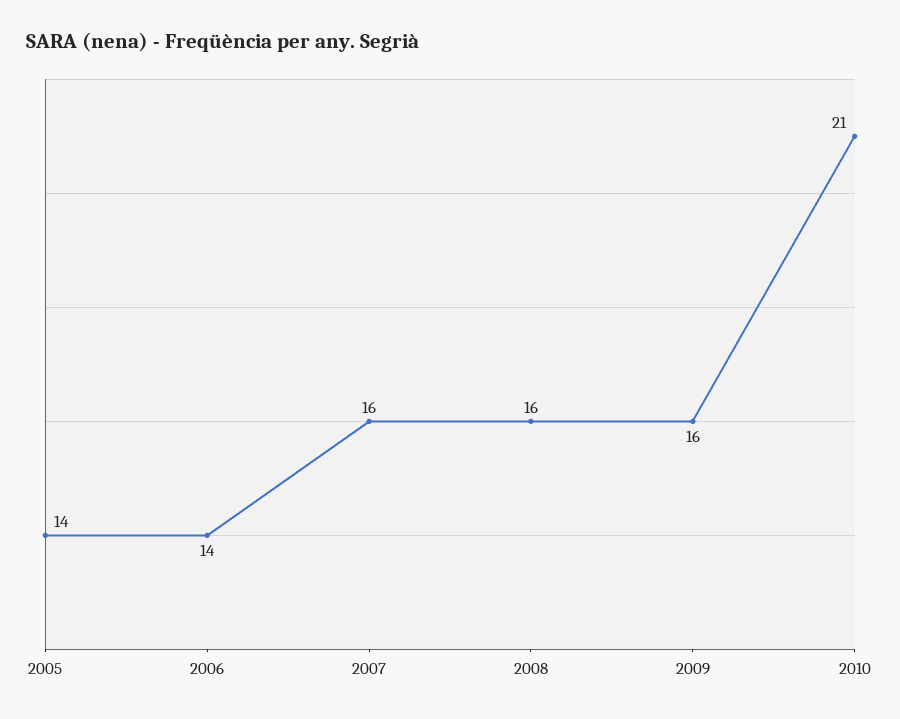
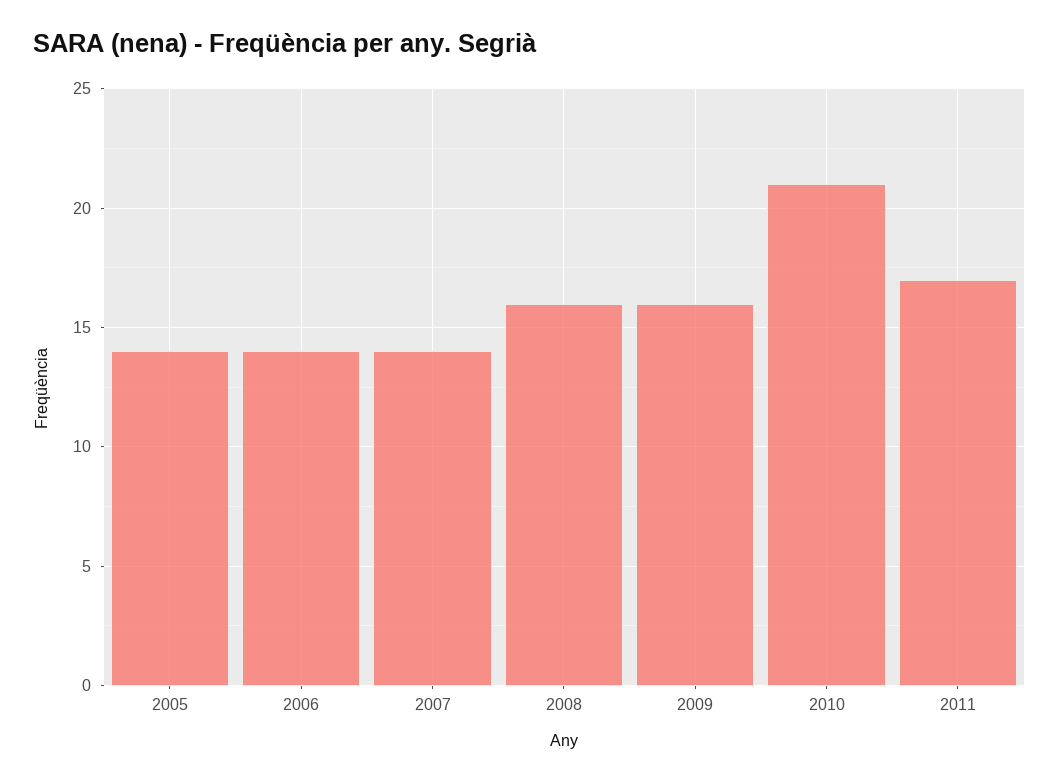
2007: 16 -> 14
2011: none -> 17

